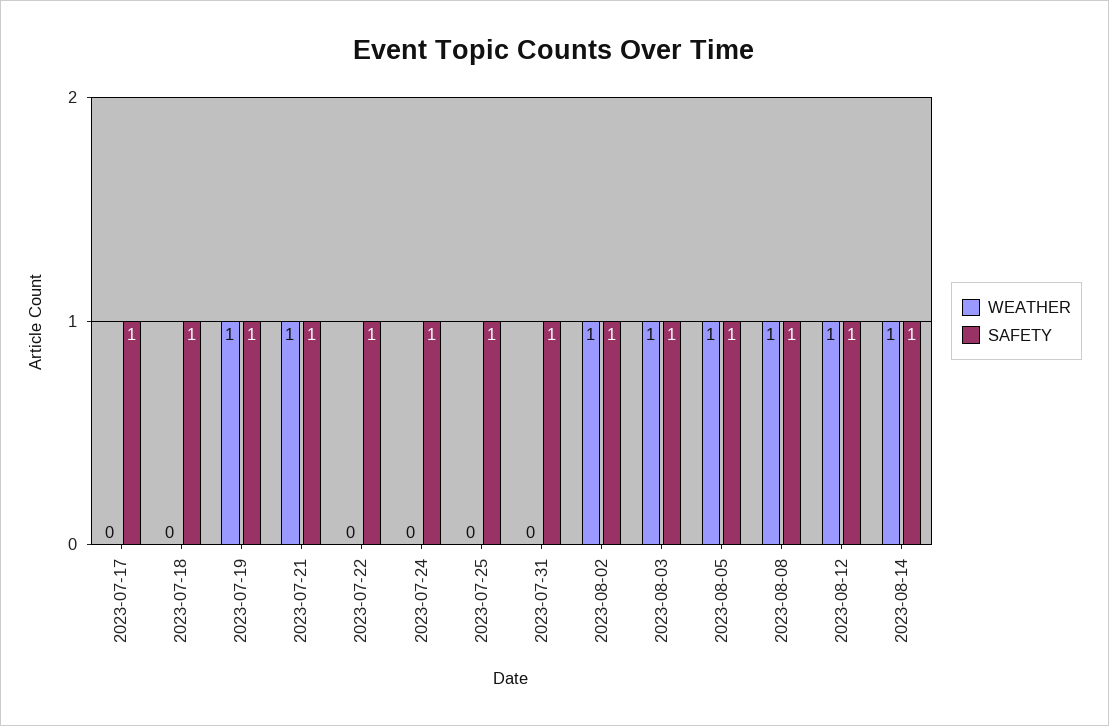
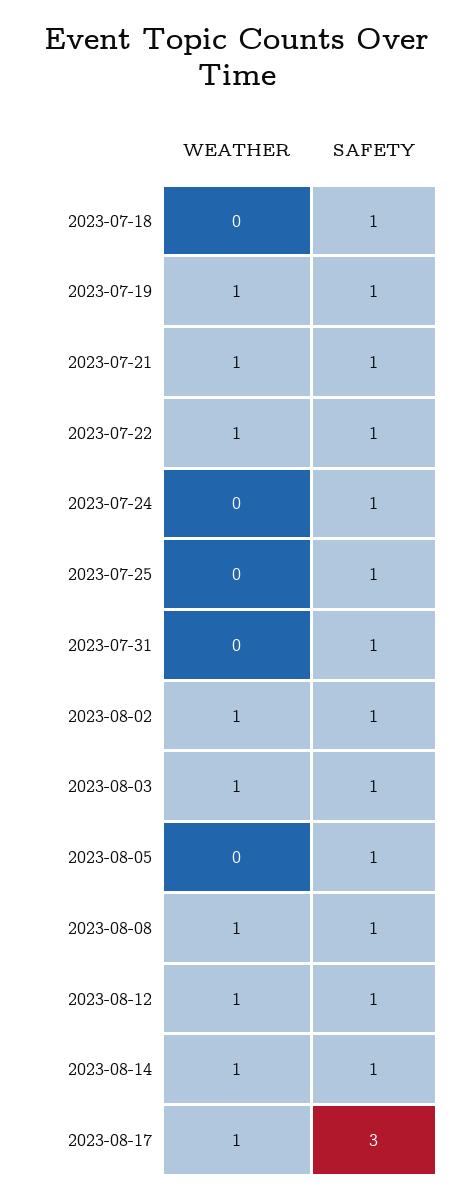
WEATHER, 2023-07-17: 0 -> none
SAFETY, 2023-07-17: 1 -> none
WEATHER, 2023-07-22: 0 -> 1
WEATHER, 2023-08-05: 1 -> 0
WEATHER, 2023-08-17: none -> 1
SAFETY, 2023-08-17: none -> 3

